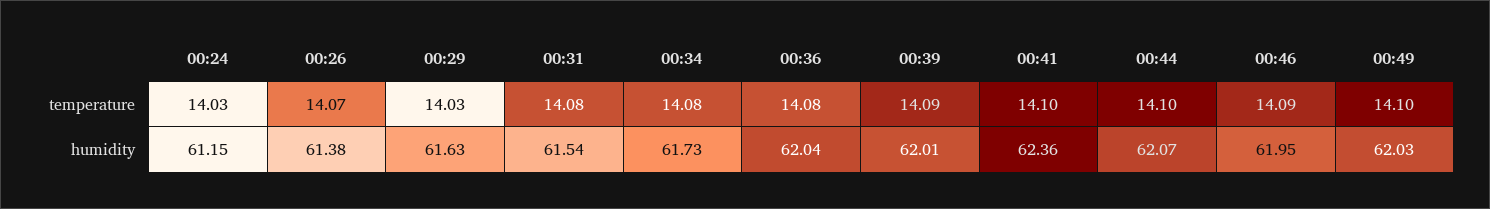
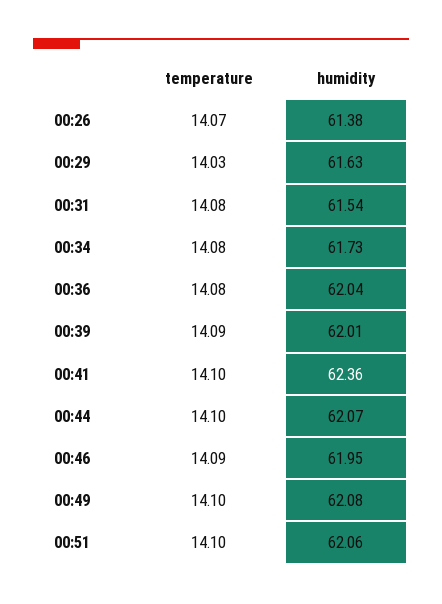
00:24, temperature: 14.03 -> none
00:24, humidity: 61.15 -> none
00:49, humidity: 62.03 -> 62.08
00:51, temperature: none -> 14.1
00:51, humidity: none -> 62.06

